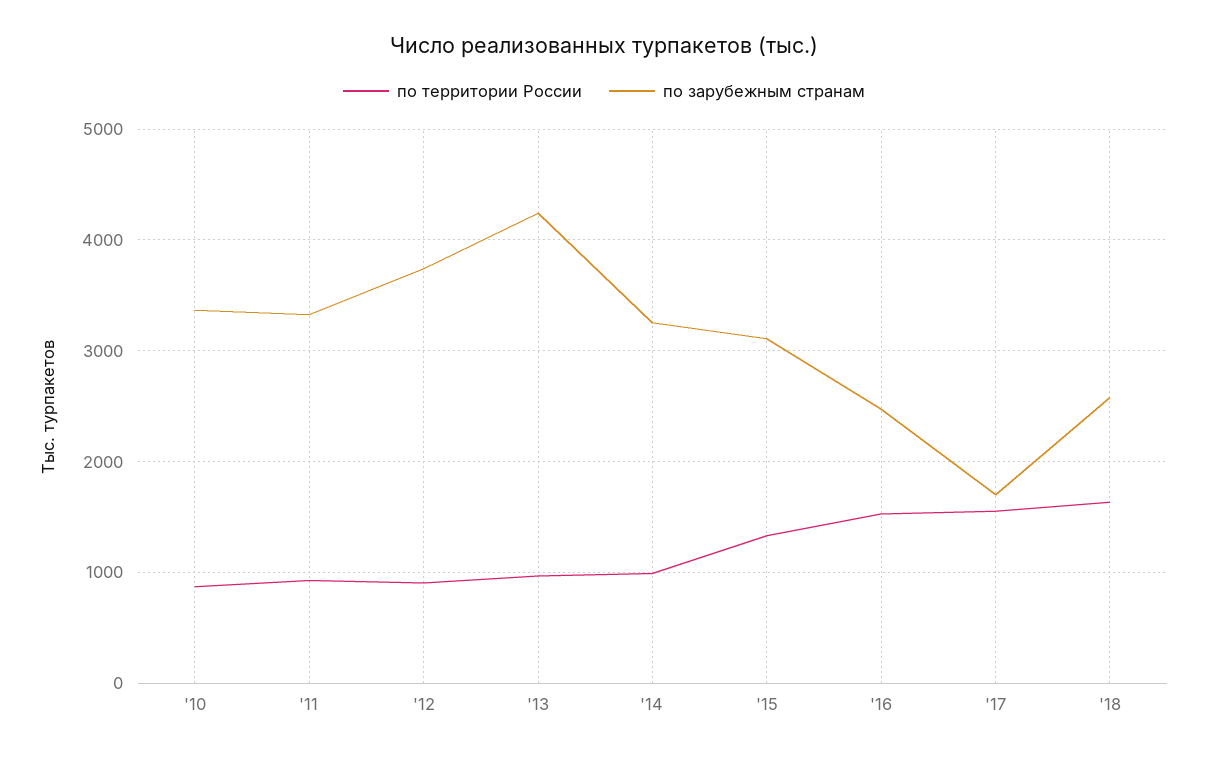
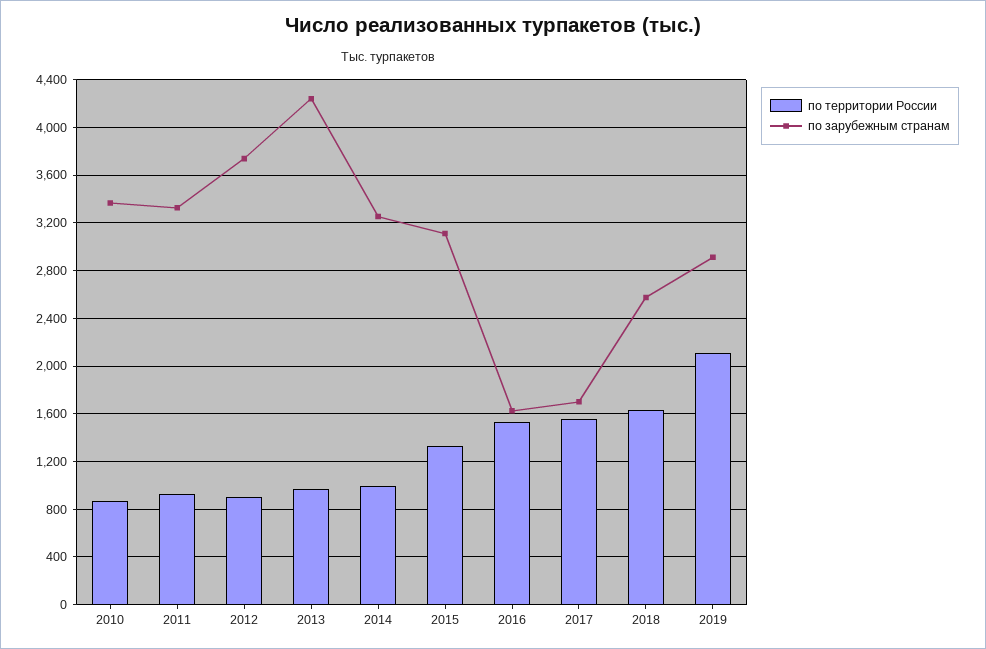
по зарубежным странам, '16: 2500 -> 1600
по территории России, 2019: none -> 2100
по зарубежным странам, 2019: none -> 2900

